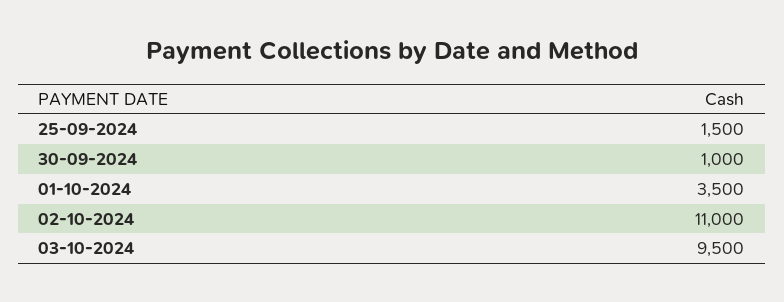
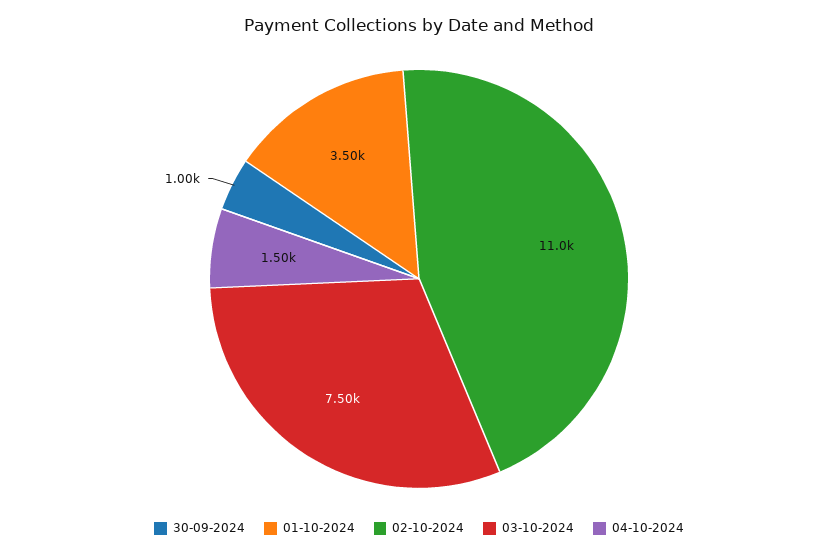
25-09-2024: 1500 -> none
03-10-2024: 9500 -> 7500
04-10-2024: none -> 1500

